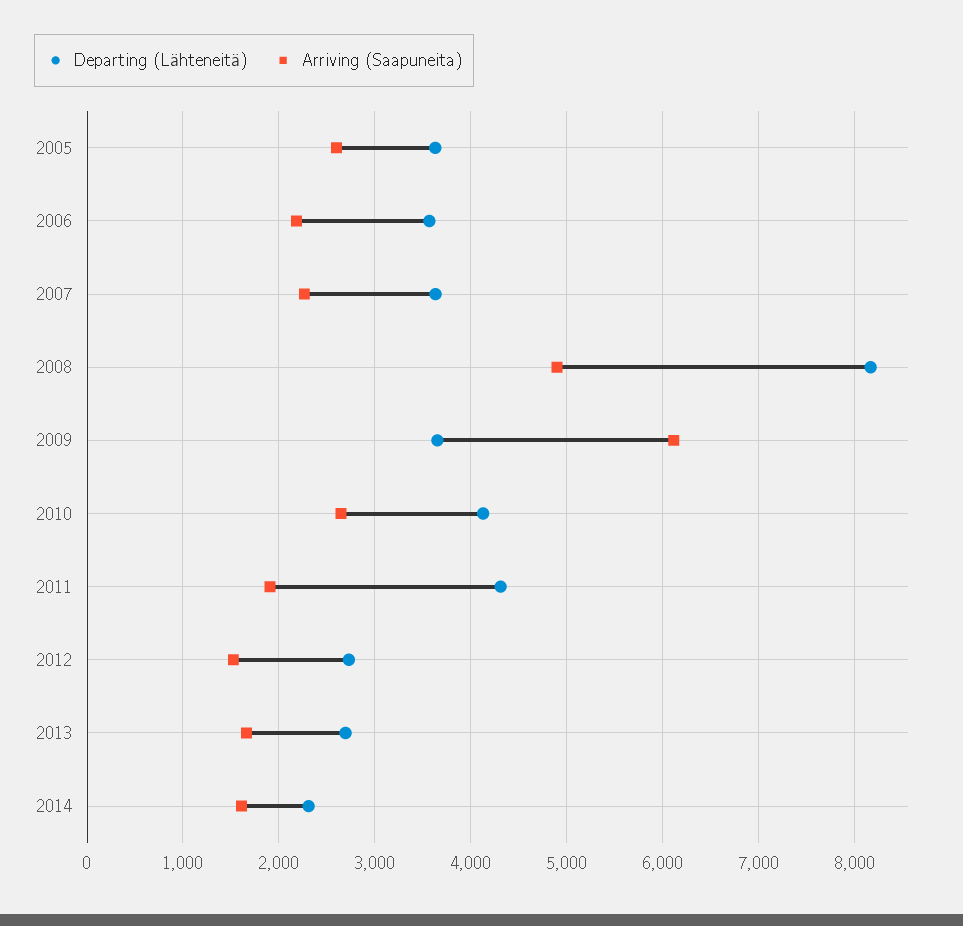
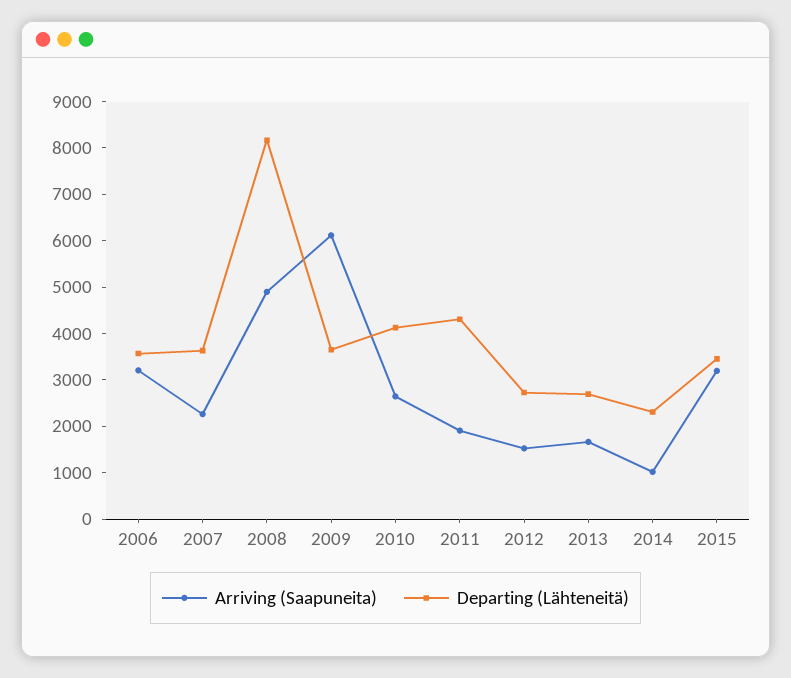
Departing (Lähteneitä), 2005: 3600 -> none
Arriving (Saapuneita), 2005: 2600 -> none
Arriving (Saapuneita), 2006: 2200 -> 3200
Arriving (Saapuneita), 2014: 1600 -> 1000
Arriving (Saapuneita), 2015: none -> 3200
Departing (Lähteneitä), 2015: none -> 3400

